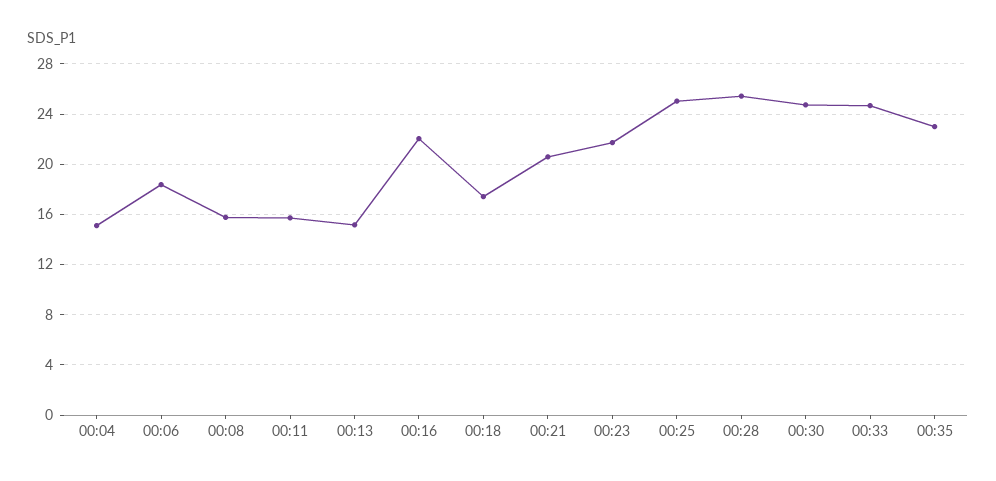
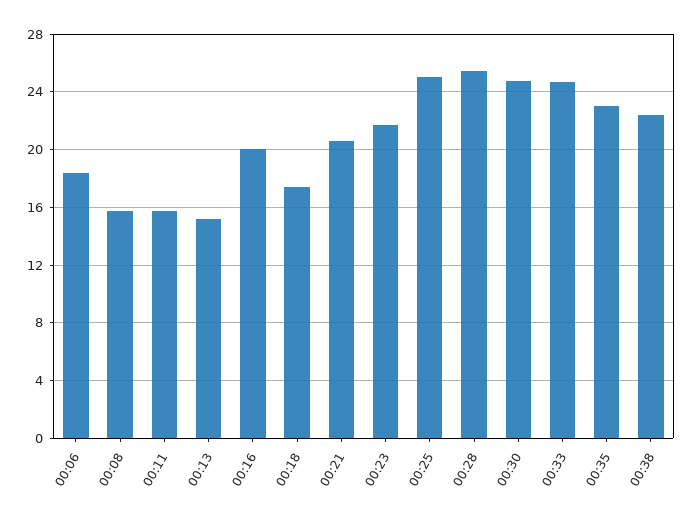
00:04: 15 -> none
00:16: 22 -> 20
00:38: none -> 22.5

